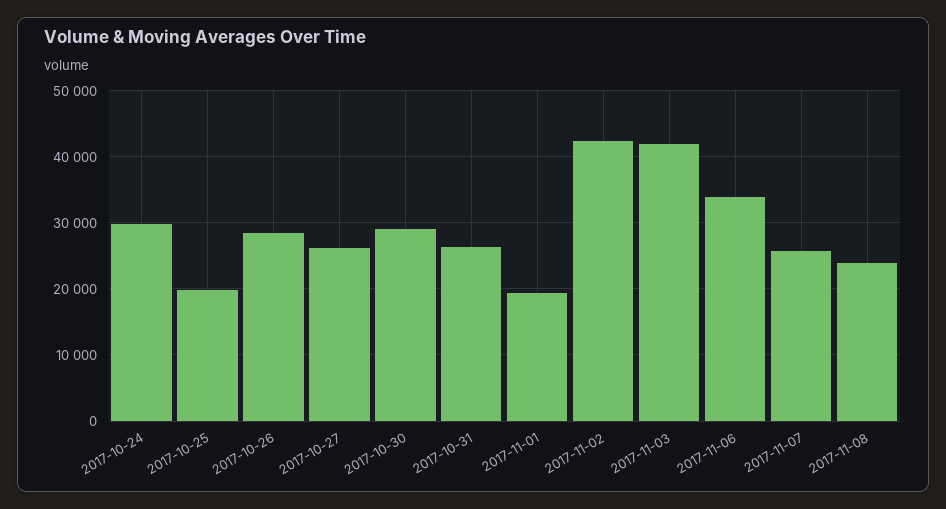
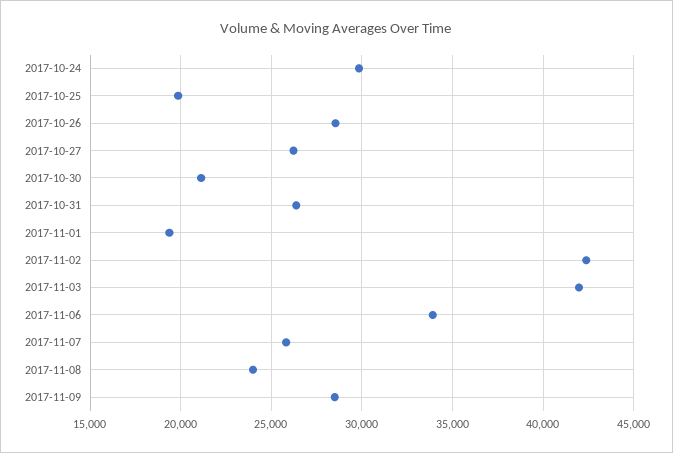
2017-10-30: 29000 -> 21000
2017-11-09: none -> 28500

